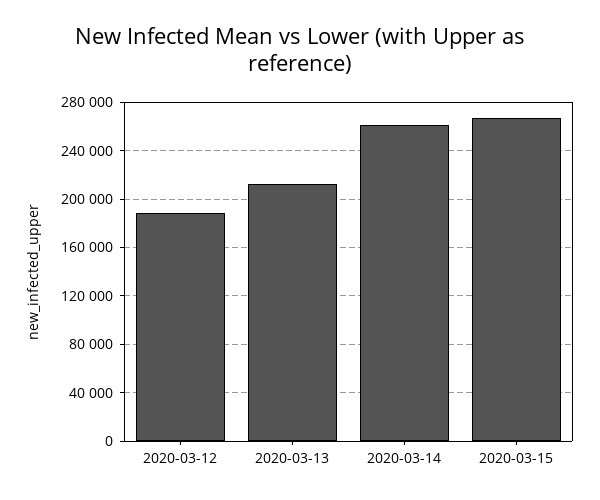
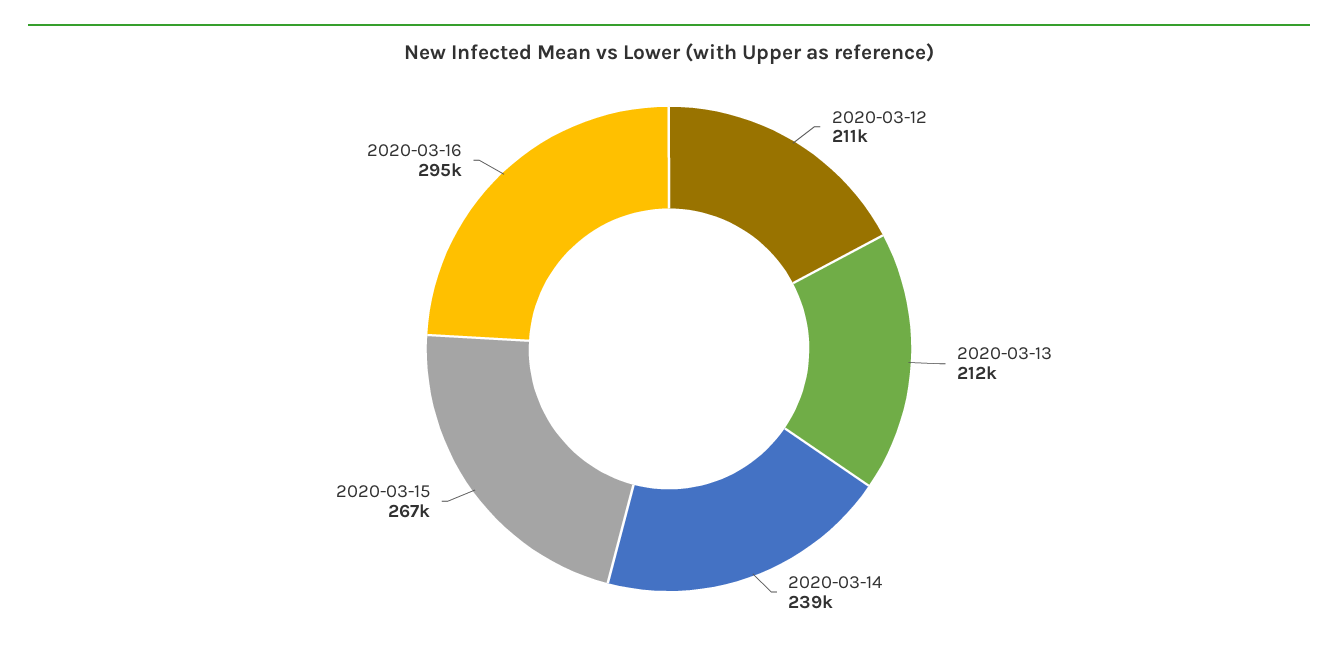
2020-03-12: 190000 -> 211000
2020-03-14: 260000 -> 239000
2020-03-16: none -> 295000

